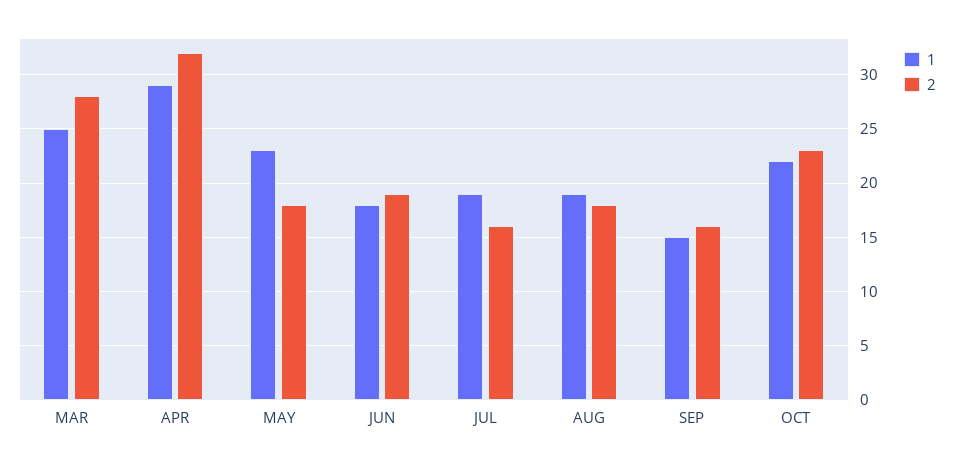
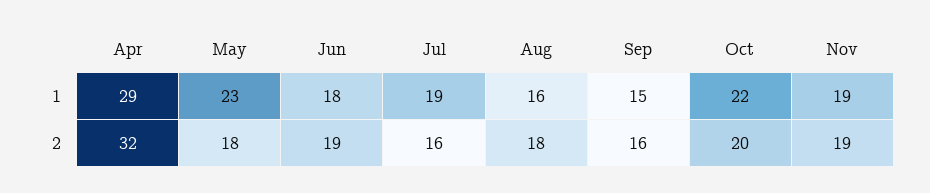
1, MAR: 25 -> none
2, MAR: 28 -> none
1, AUG: 19 -> 16
2, OCT: 23 -> 20
1, Nov: none -> 19
2, Nov: none -> 19

